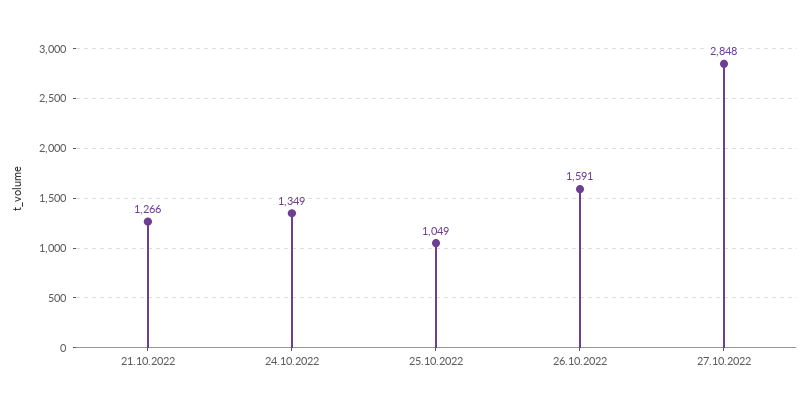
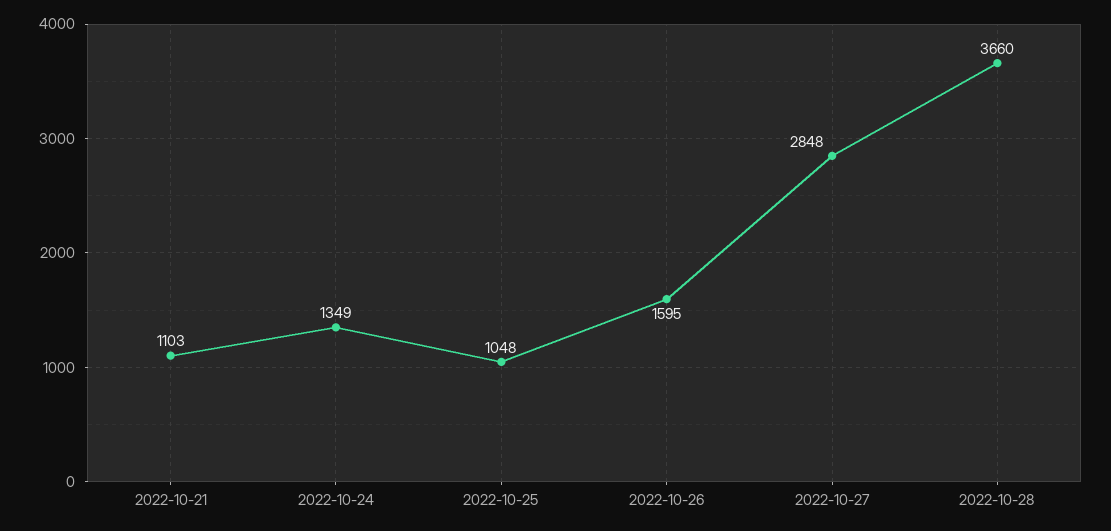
21.10.2022: 1266 -> 1103
25.10.2022: 1049 -> 1048
26.10.2022: 1591 -> 1595
2022-10-28: none -> 3660

